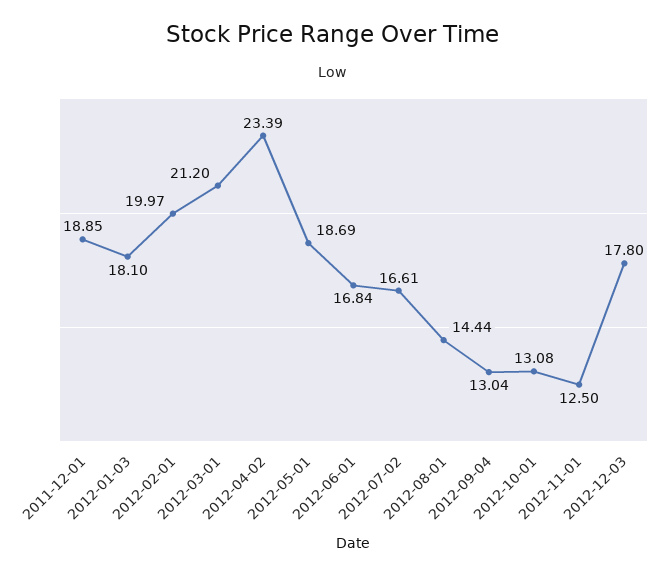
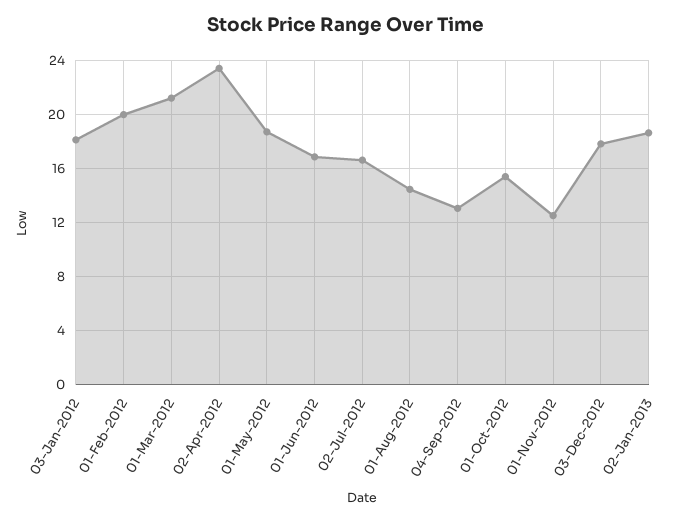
2011-12-01: 18.85 -> none
2012-10-01: 13.08 -> 15.5
02-Jan-2013: none -> 18.5

